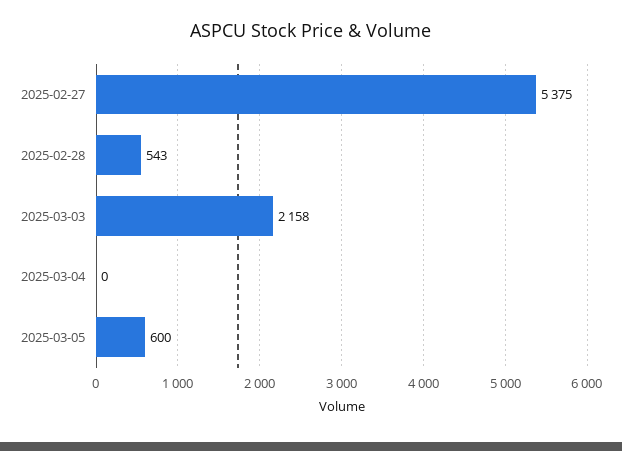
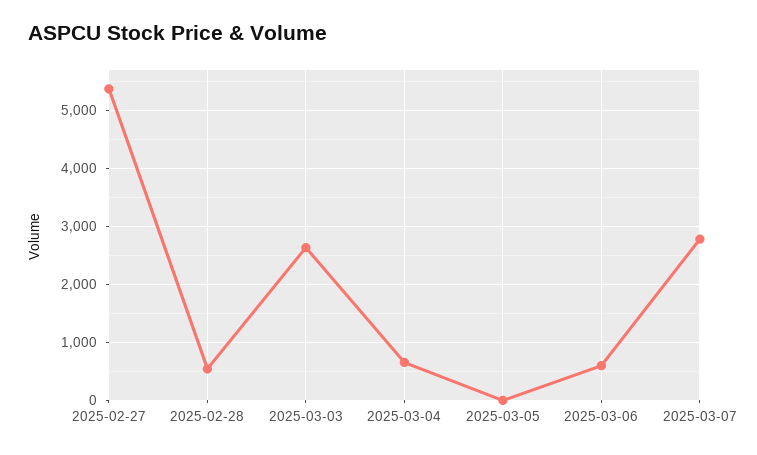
2025-03-03: 2158 -> 2600
2025-03-04: 0 -> 600
2025-03-05: 600 -> 0
2025-03-06: none -> 600
2025-03-07: none -> 2800

